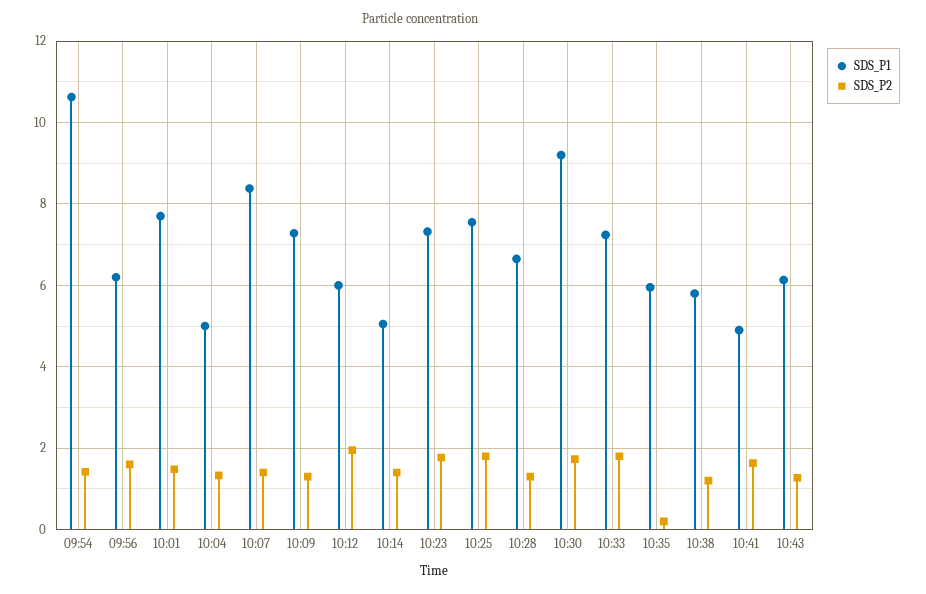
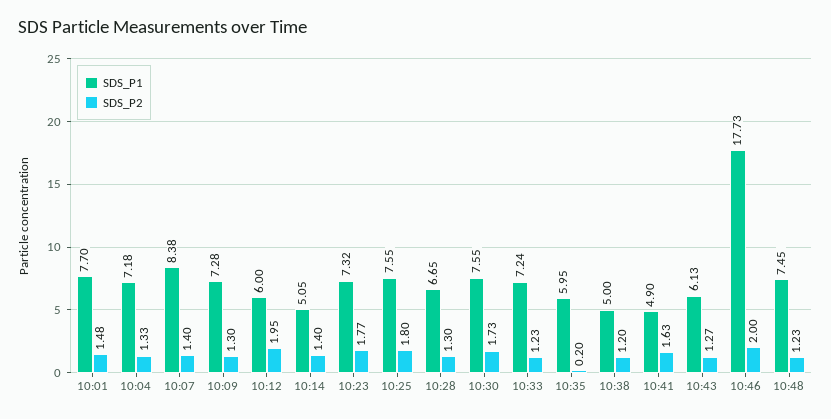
SDS_P1, 09:54: 10.6 -> none
SDS_P2, 09:54: 1.4 -> none
SDS_P1, 09:56: 6.2 -> none
SDS_P2, 09:56: 1.6 -> none
SDS_P1, 10:04: 5 -> 7.18
SDS_P1, 10:30: 9.2 -> 7.55
SDS_P2, 10:33: 1.8 -> 1.23
SDS_P1, 10:38: 5.8 -> 5
SDS_P1, 10:46: none -> 17.73
SDS_P2, 10:46: none -> 2
SDS_P1, 10:48: none -> 7.45
SDS_P2, 10:48: none -> 1.23

